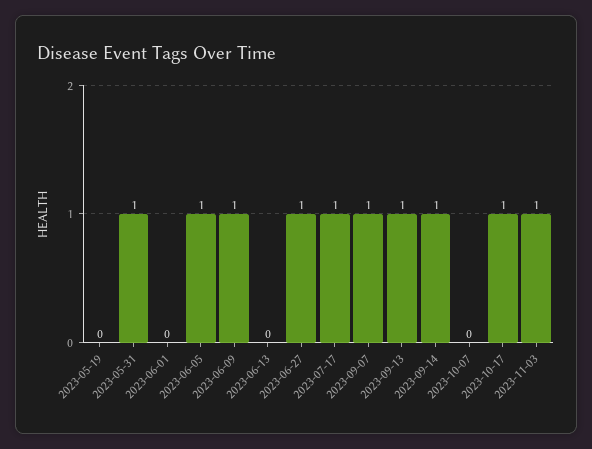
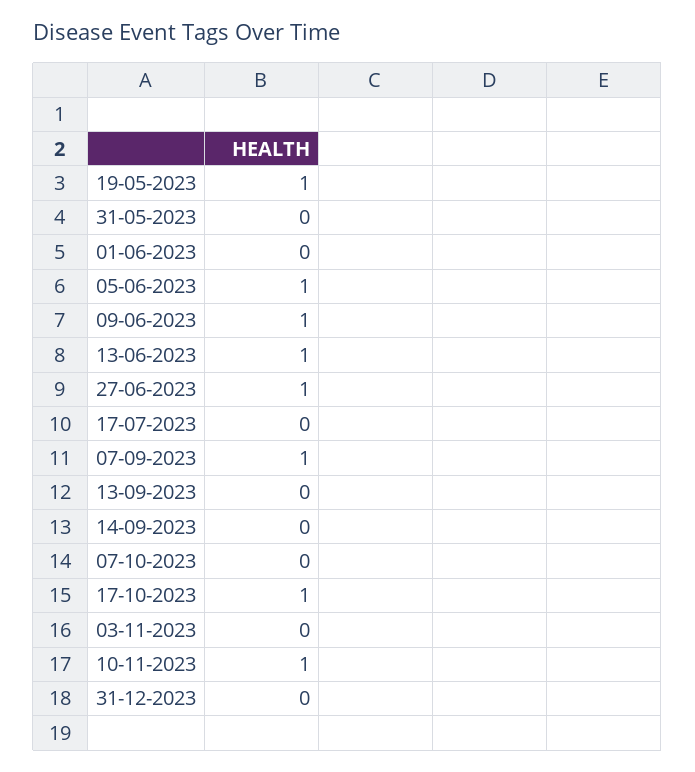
2023-05-19: 0 -> 1
2023-05-31: 1 -> 0
2023-06-13: 0 -> 1
2023-07-17: 1 -> 0
2023-09-13: 1 -> 0
2023-09-14: 1 -> 0
2023-11-03: 1 -> 0
10-11-2023: none -> 1
31-12-2023: none -> 0

